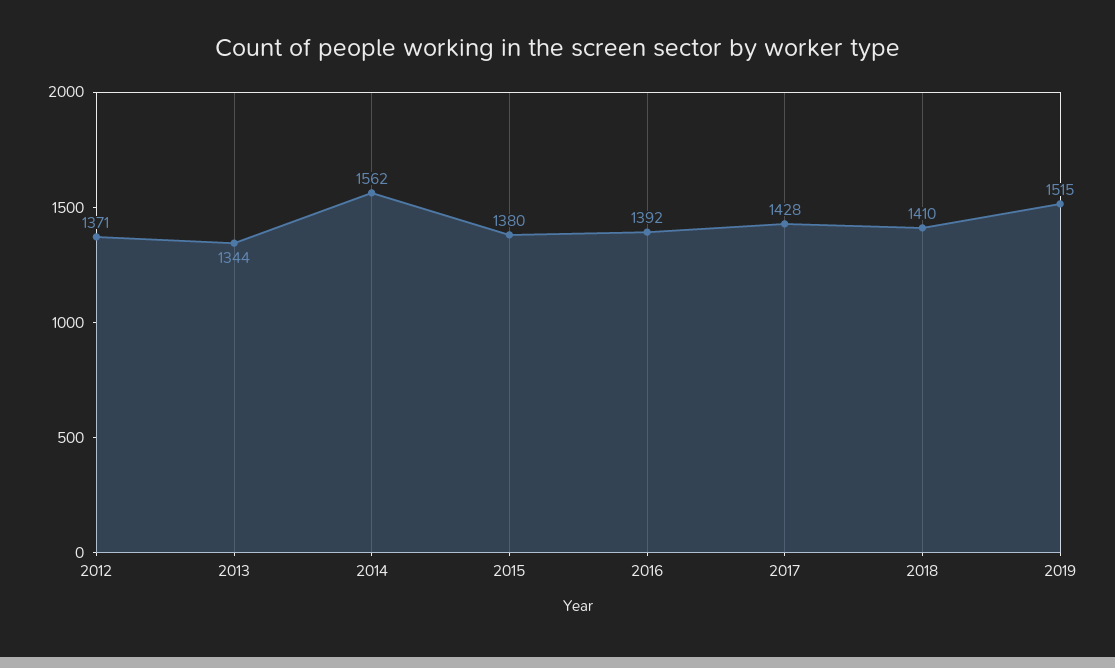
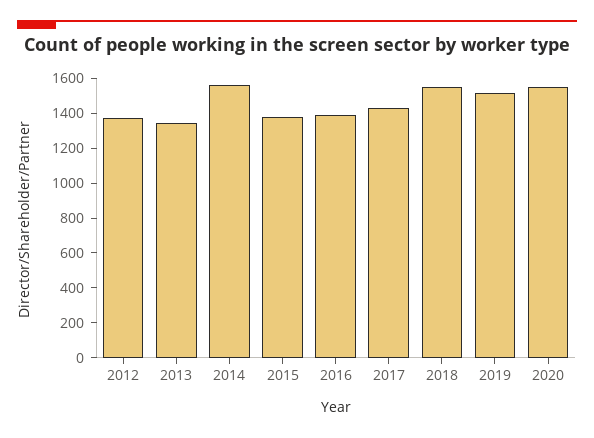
2018: 1410 -> 1550
2020: none -> 1550

